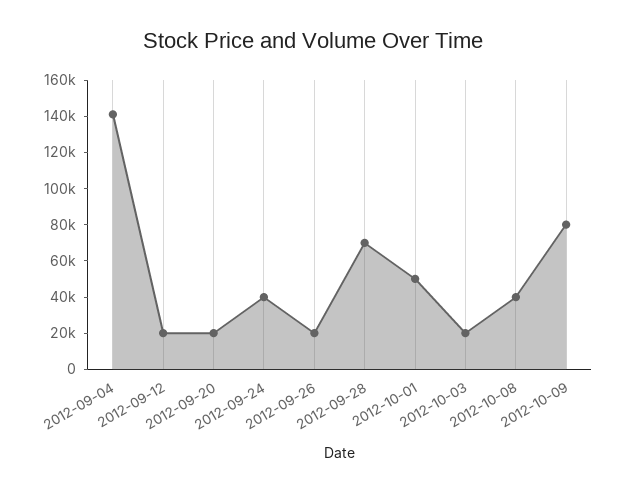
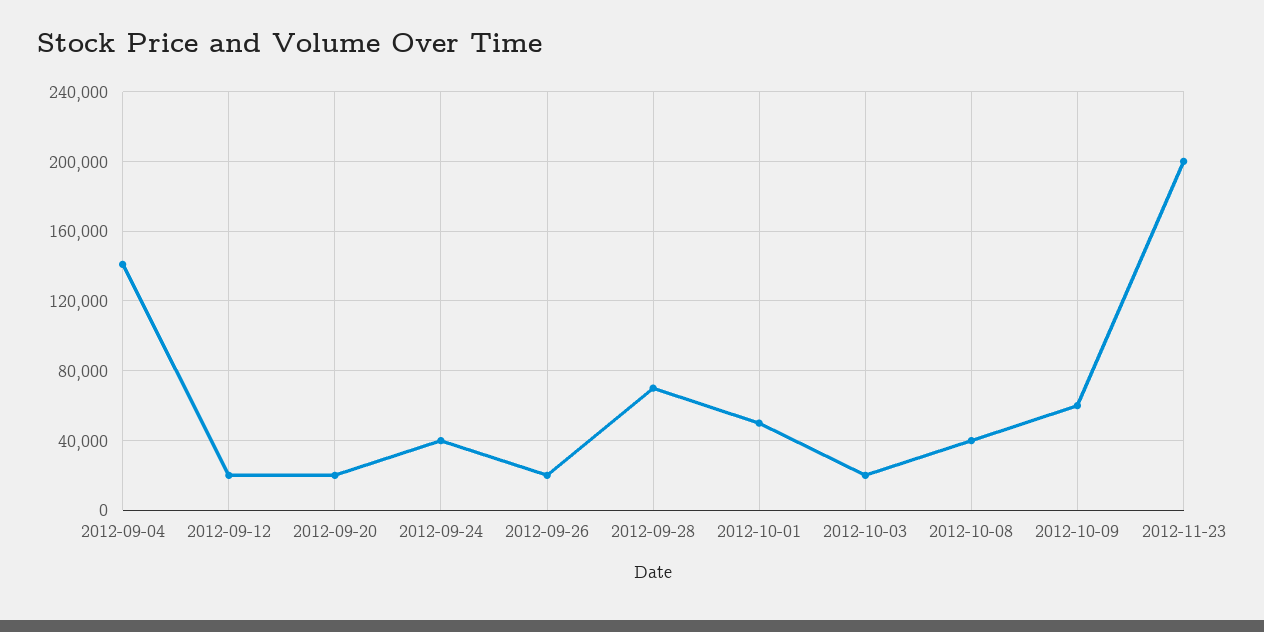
2012-10-09: 80000 -> 60000
2012-11-23: none -> 200000

